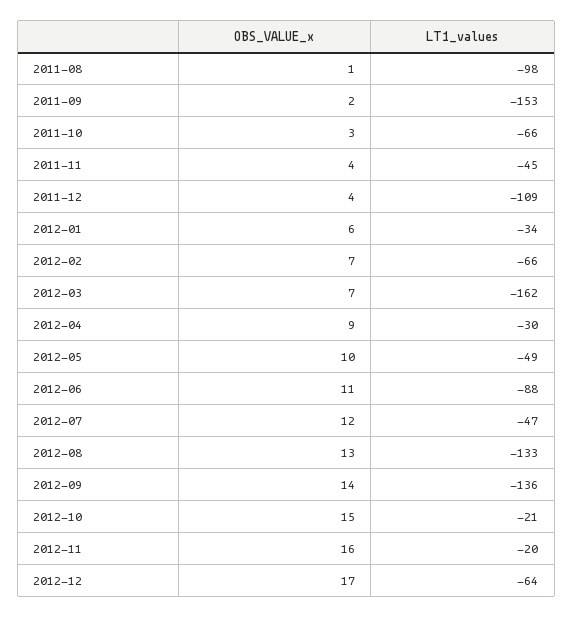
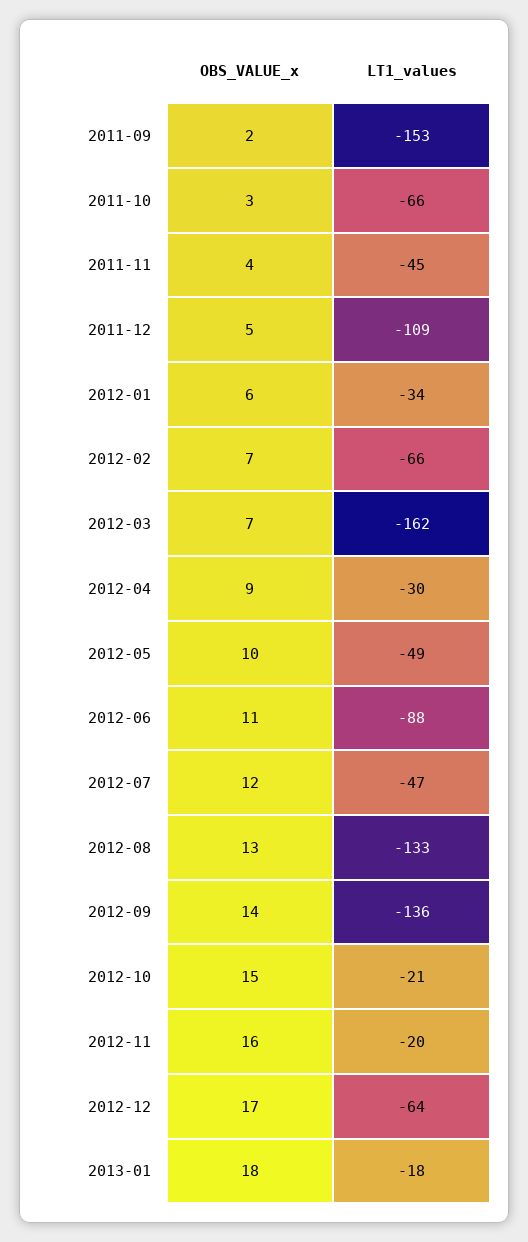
OBS_VALUE_x, 2011-08: 1 -> none
LT1_values, 2011-08: -98 -> none
OBS_VALUE_x, 2011-12: 4 -> 5
OBS_VALUE_x, 2013-01: none -> 18
LT1_values, 2013-01: none -> -18

